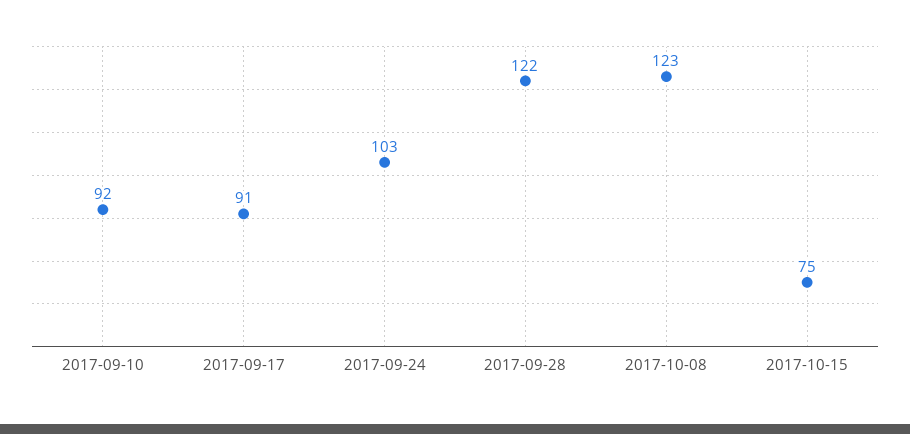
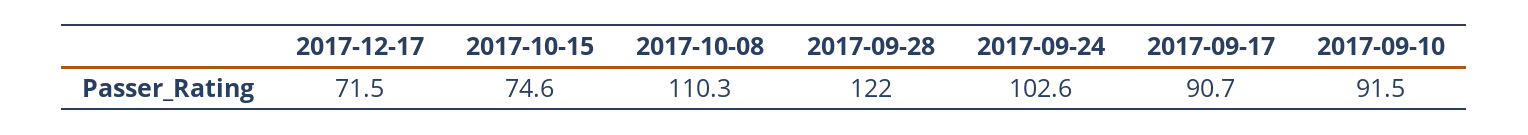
2017-10-08: 123 -> 110.3
2017-12-17: none -> 71.5

